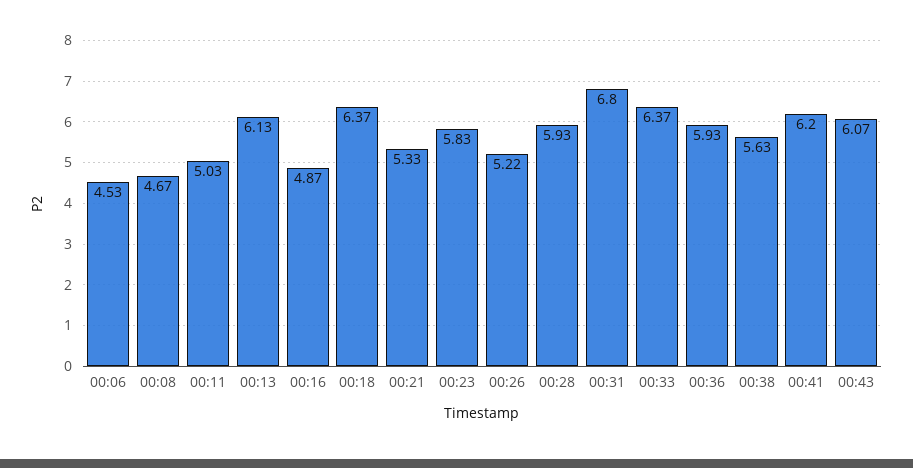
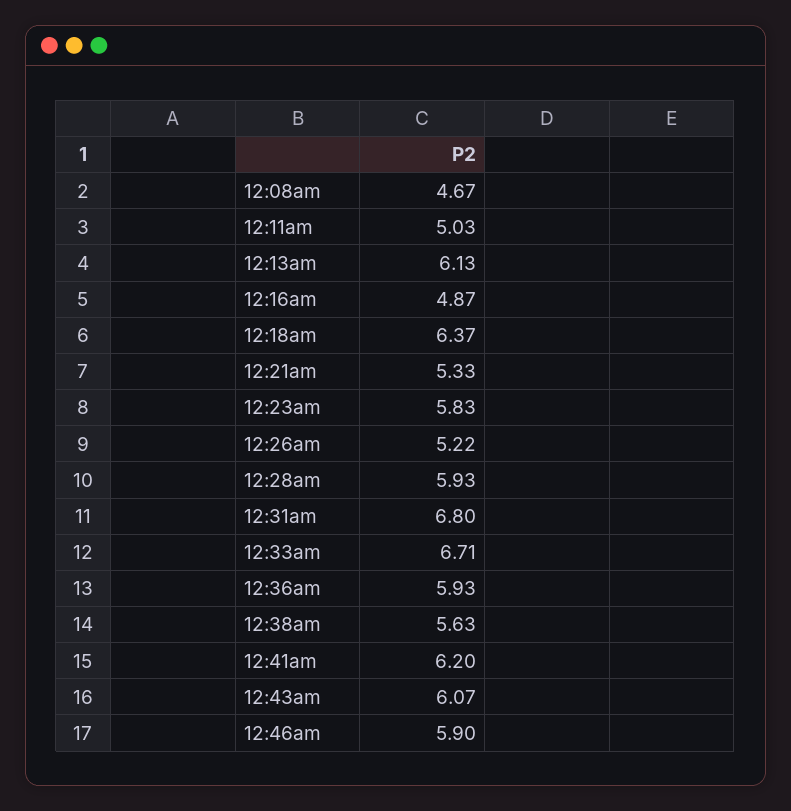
00:06: 4.53 -> none
00:33: 6.37 -> 6.71
12:46am: none -> 5.9

